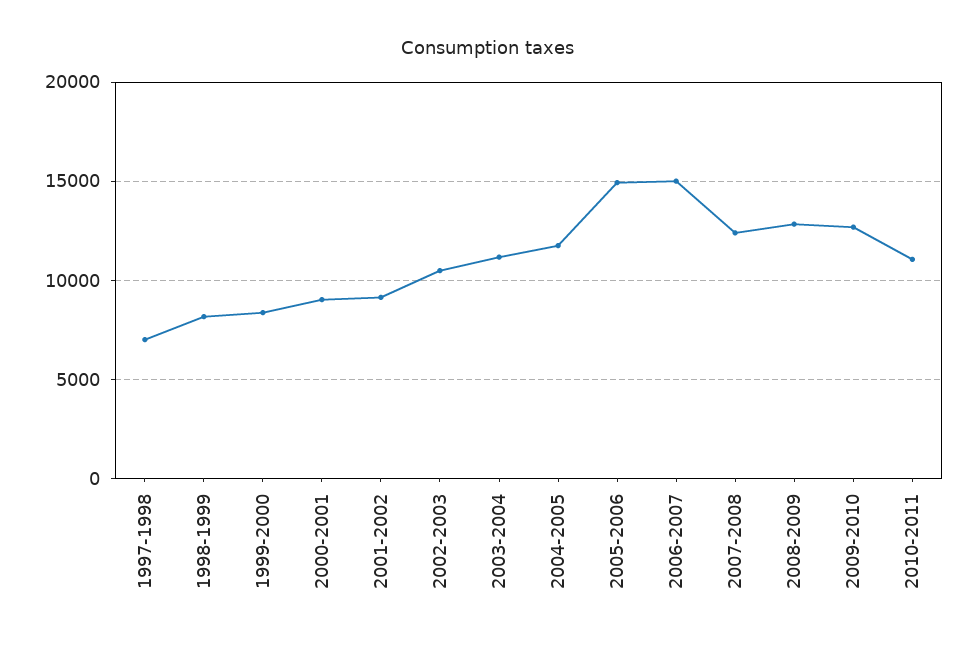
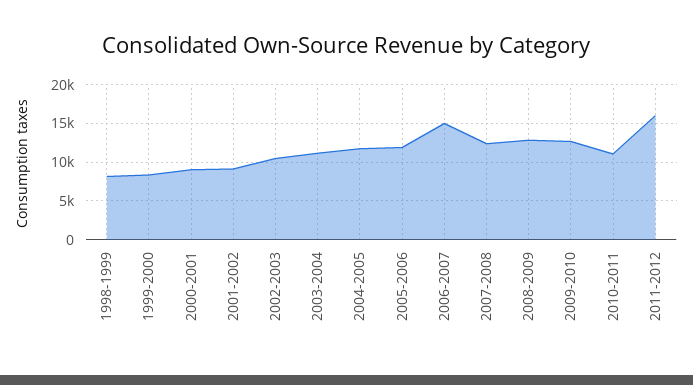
1997-1998: 7000 -> none
2005-2006: 15000 -> 12000
2011-2012: none -> 16000

